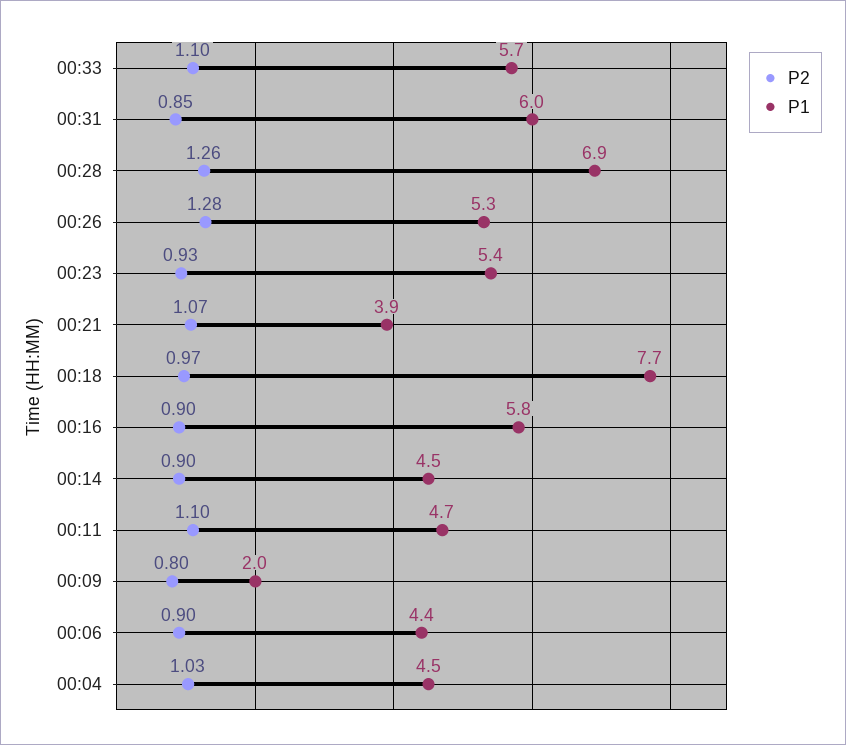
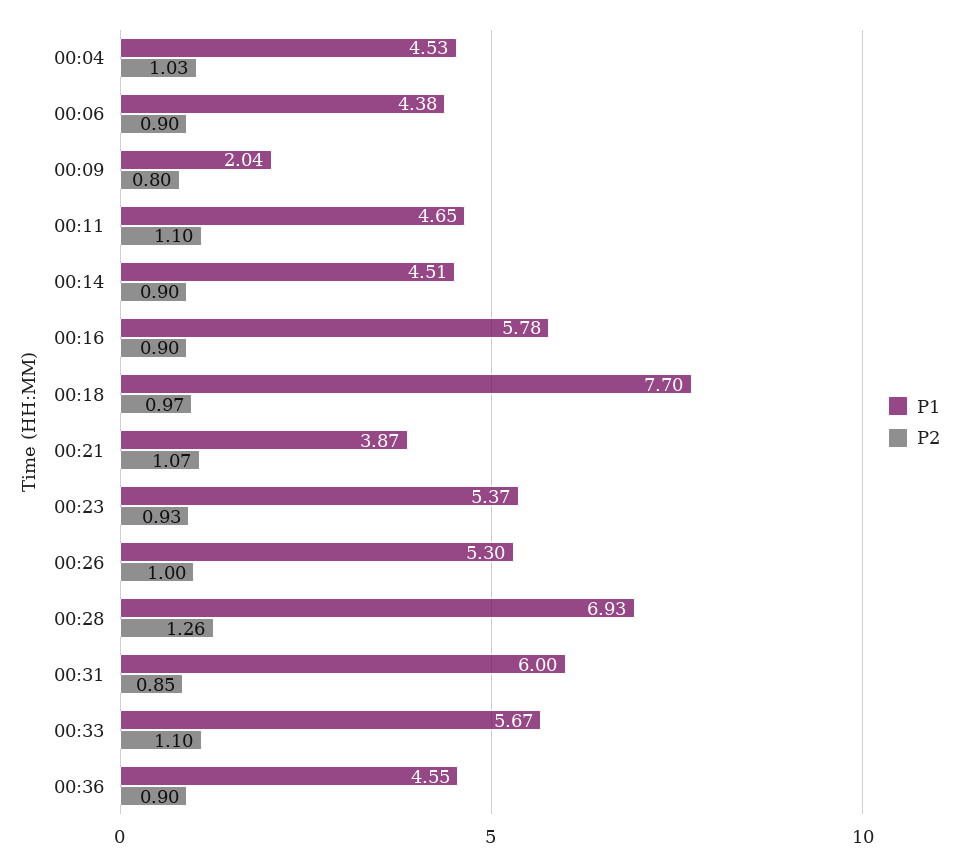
P2, 00:26: 1.28 -> 1
P1, 00:36: none -> 4.55
P2, 00:36: none -> 0.9

